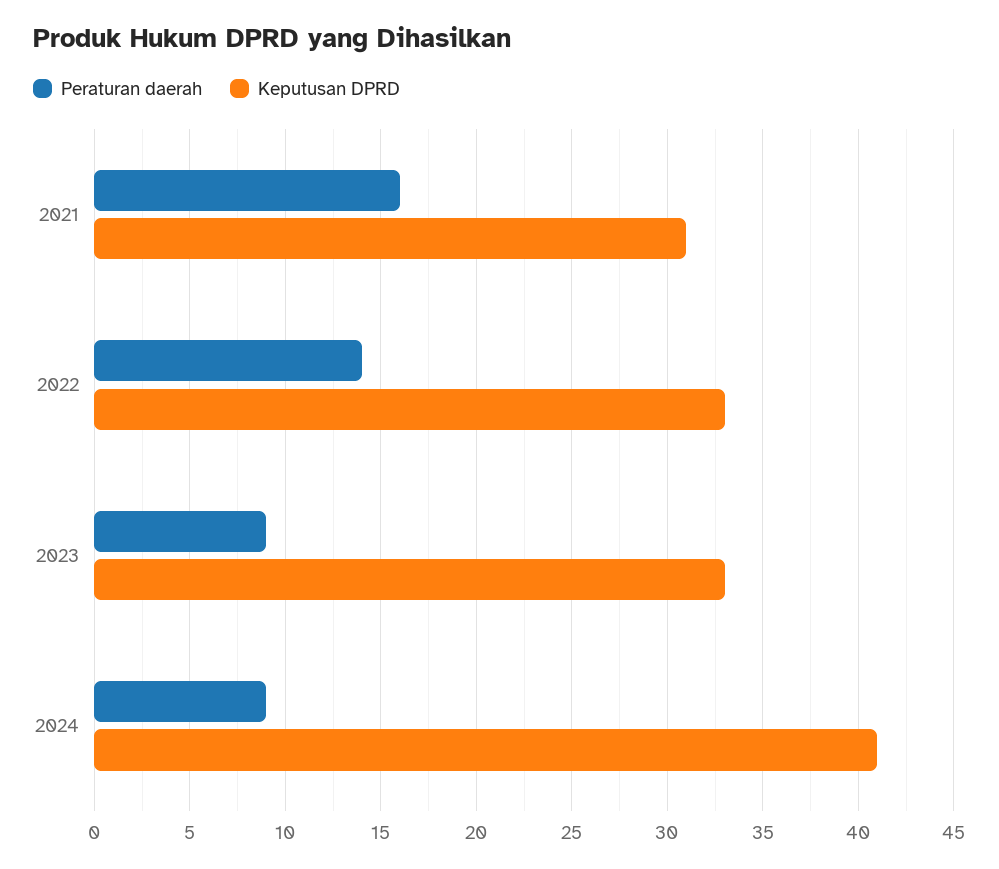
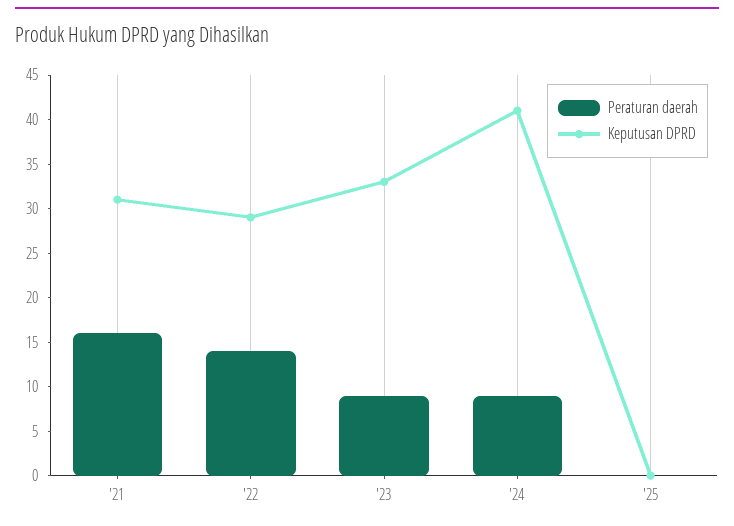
Keputusan DPRD, 2022: 33 -> 29
Peraturan daerah, '25: none -> 0
Keputusan DPRD, '25: none -> 0

